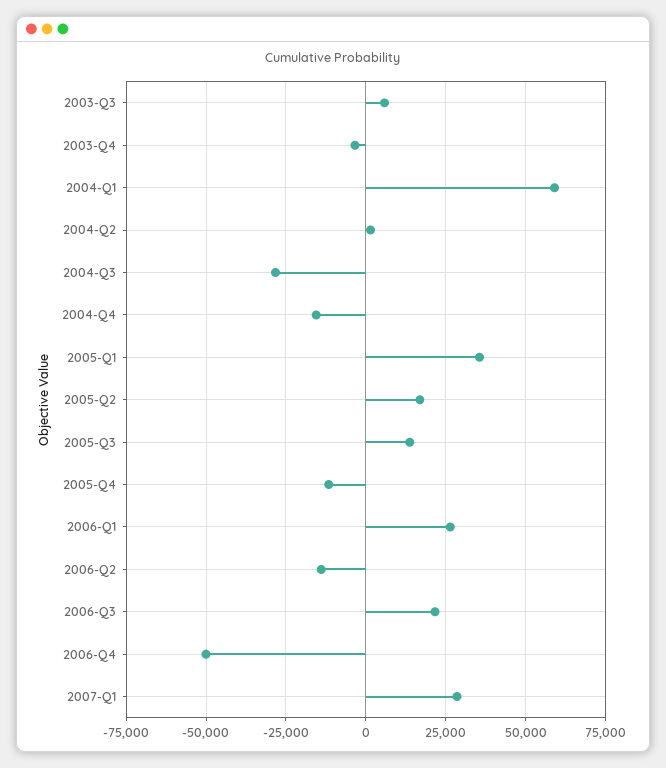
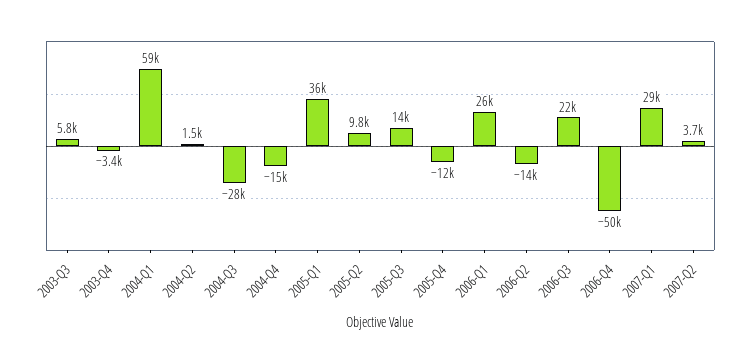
2005-Q2: 17500 -> 9800
2007-Q2: none -> 3700

